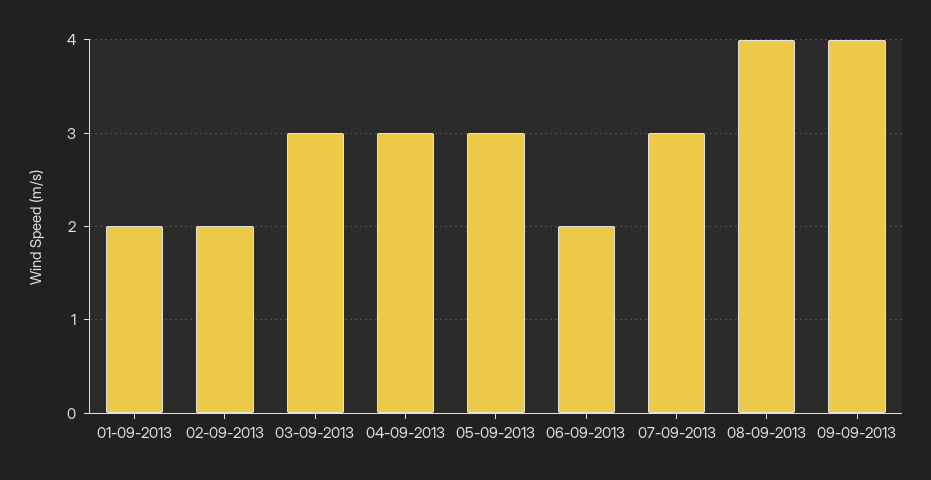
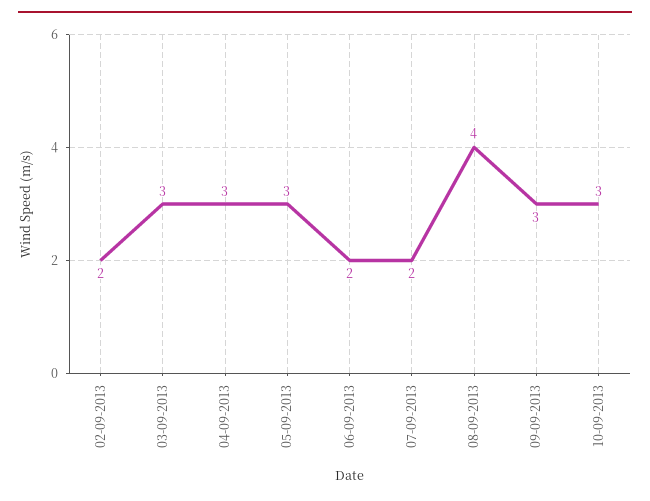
01-09-2013: 2 -> none
07-09-2013: 3 -> 2
09-09-2013: 4 -> 3
10-09-2013: none -> 3

